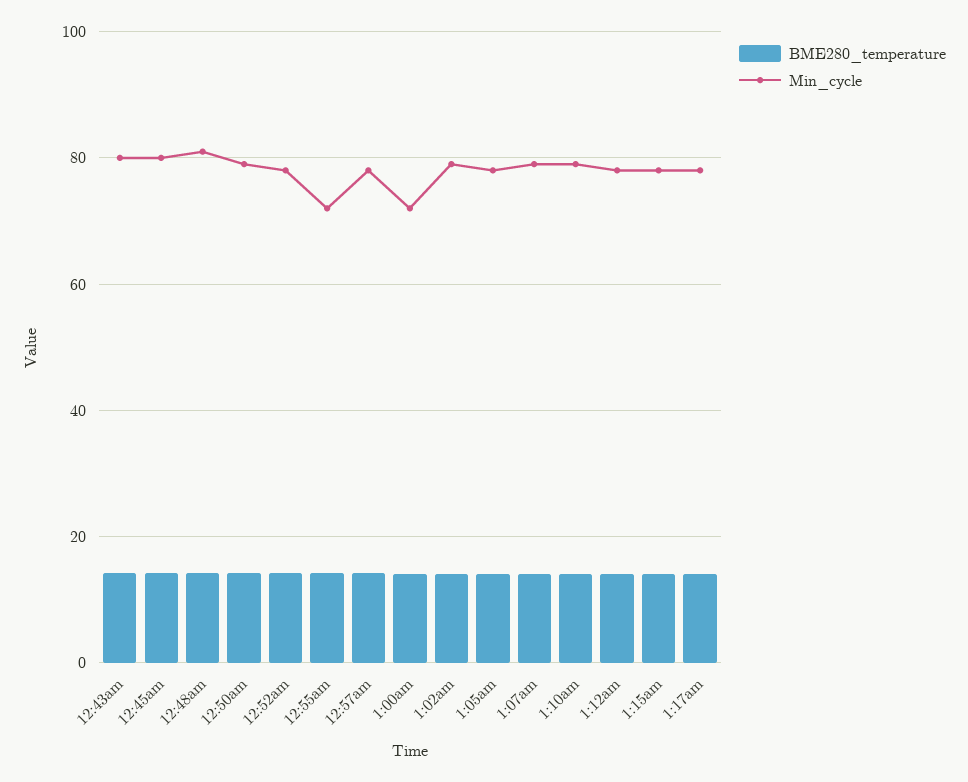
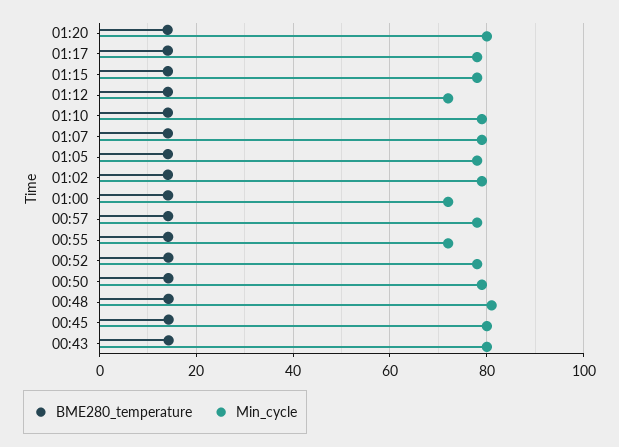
Min_cycle, 1:12am: 78 -> 72
BME280_temperature, 01:20: none -> 14
Min_cycle, 01:20: none -> 80

